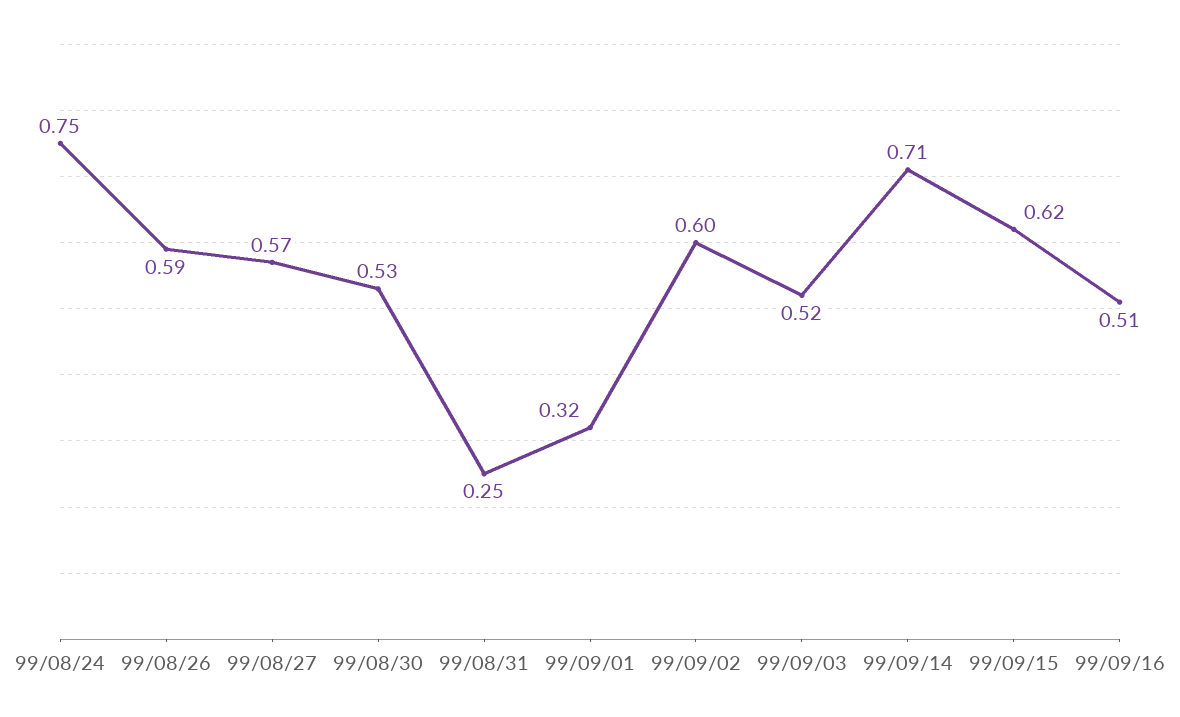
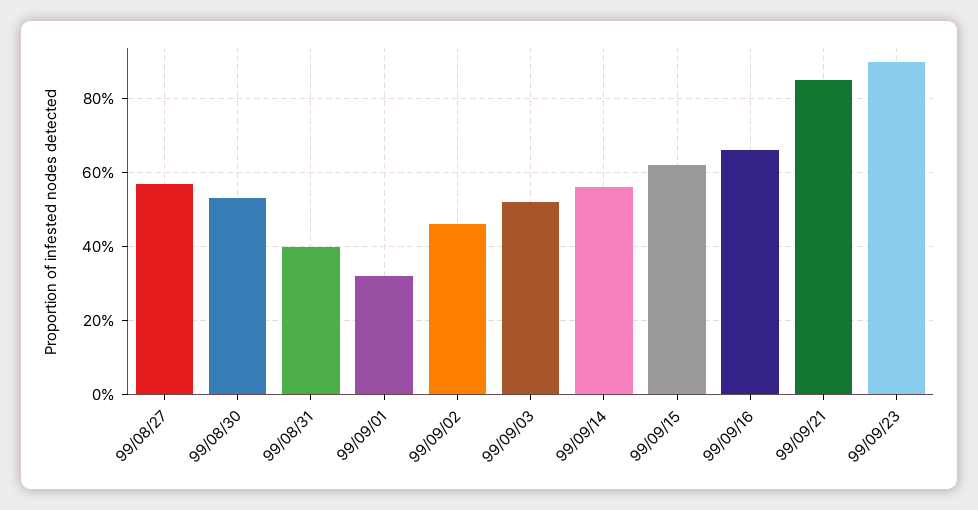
99/08/24: 0.75 -> none
99/08/26: 0.59 -> none
99/08/31: 0.25 -> 0.4
99/09/02: 0.6 -> 0.45
99/09/14: 0.71 -> 0.55
99/09/16: 0.51 -> 0.65
99/09/21: none -> 0.85
99/09/23: none -> 0.9

